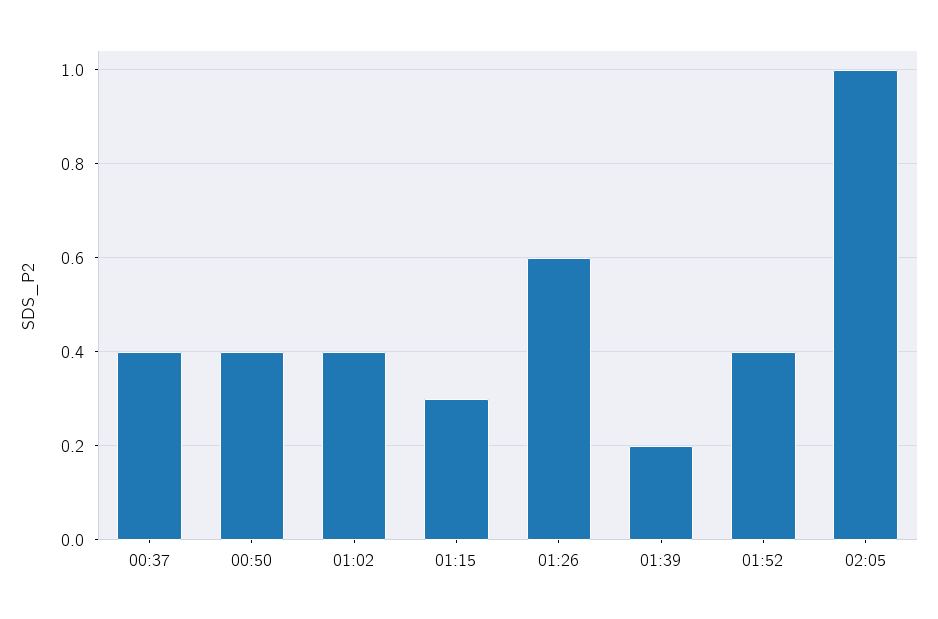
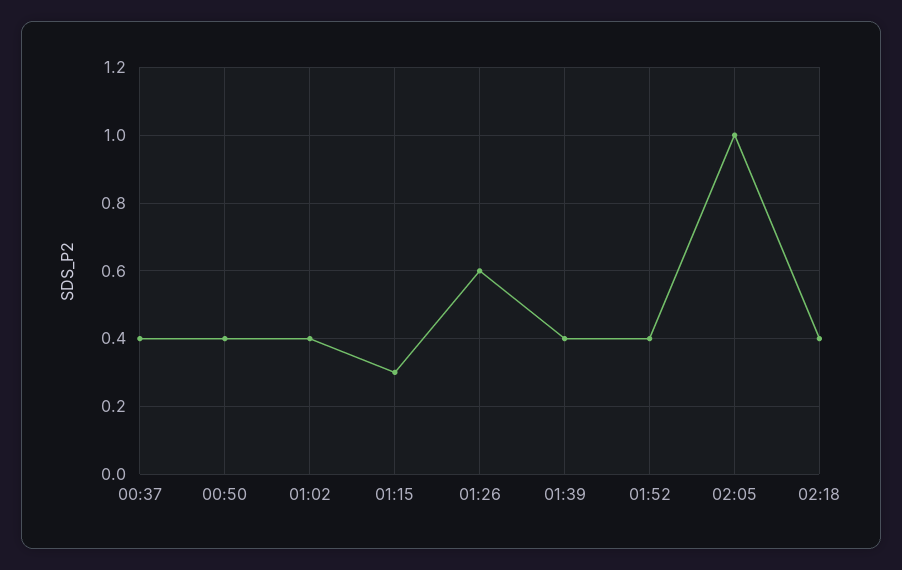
01:39: 0.2 -> 0.4
02:18: none -> 0.4

